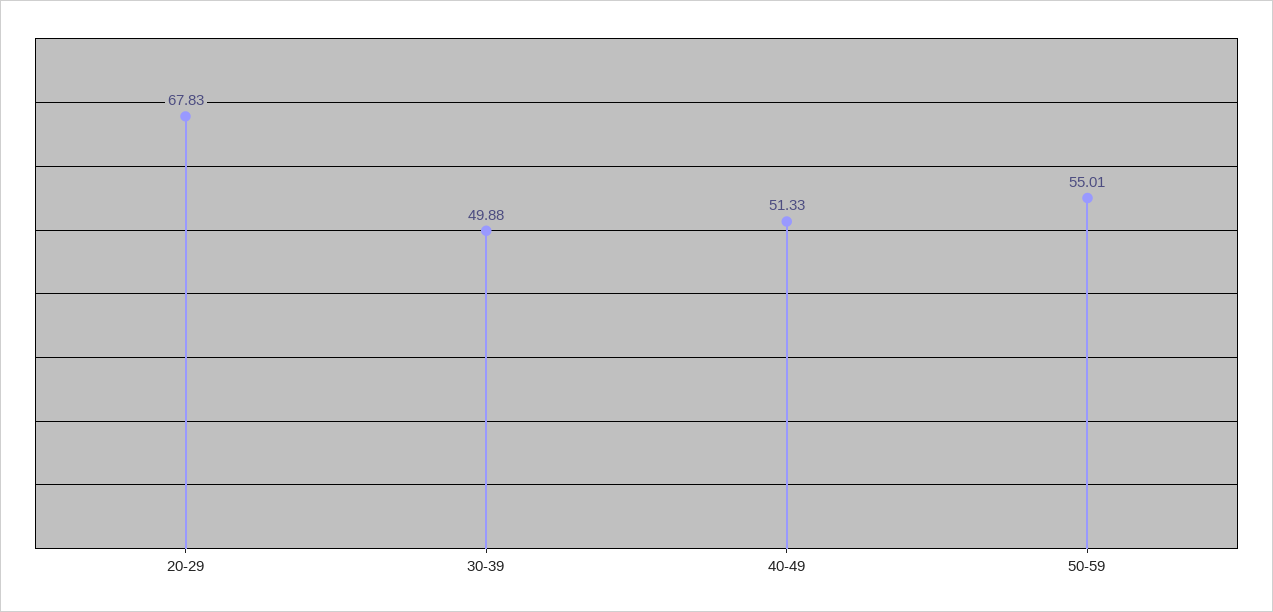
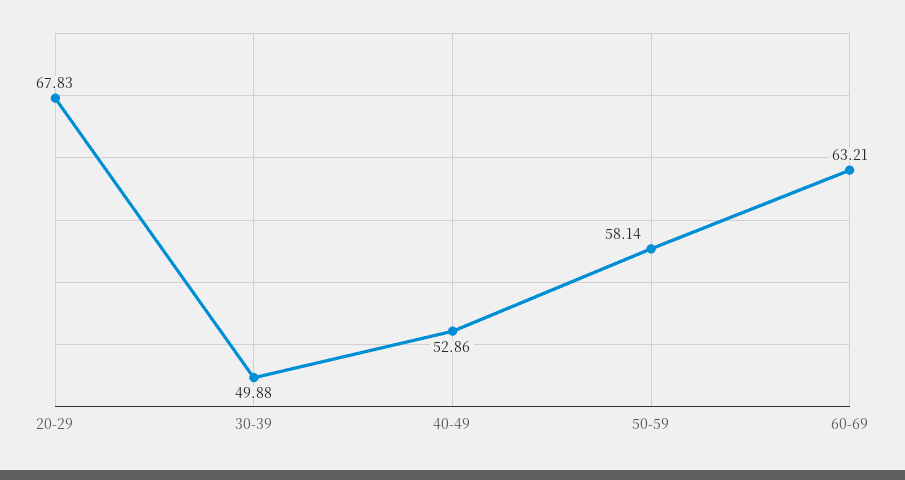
40-49: 51.33 -> 52.86
50-59: 55.01 -> 58.14
60-69: none -> 63.21

